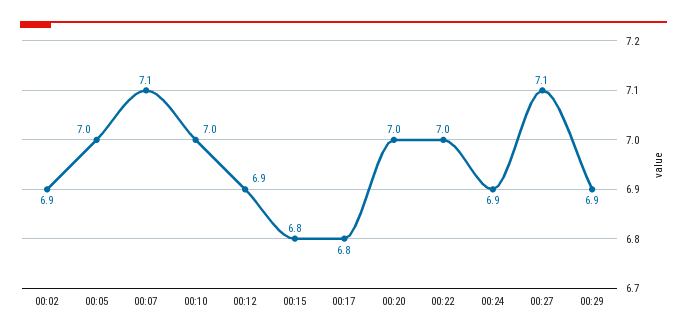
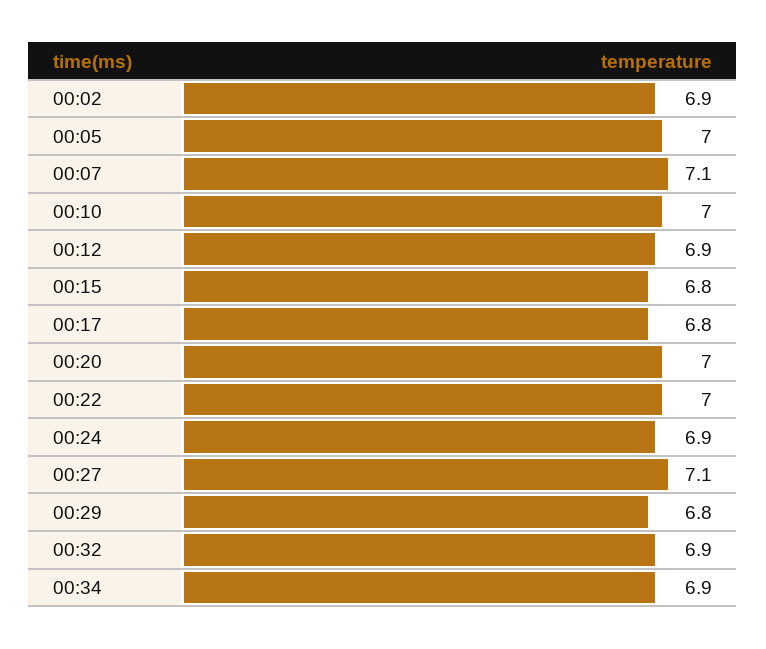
00:29: 6.9 -> 6.8
00:32: none -> 6.9
00:34: none -> 6.9

